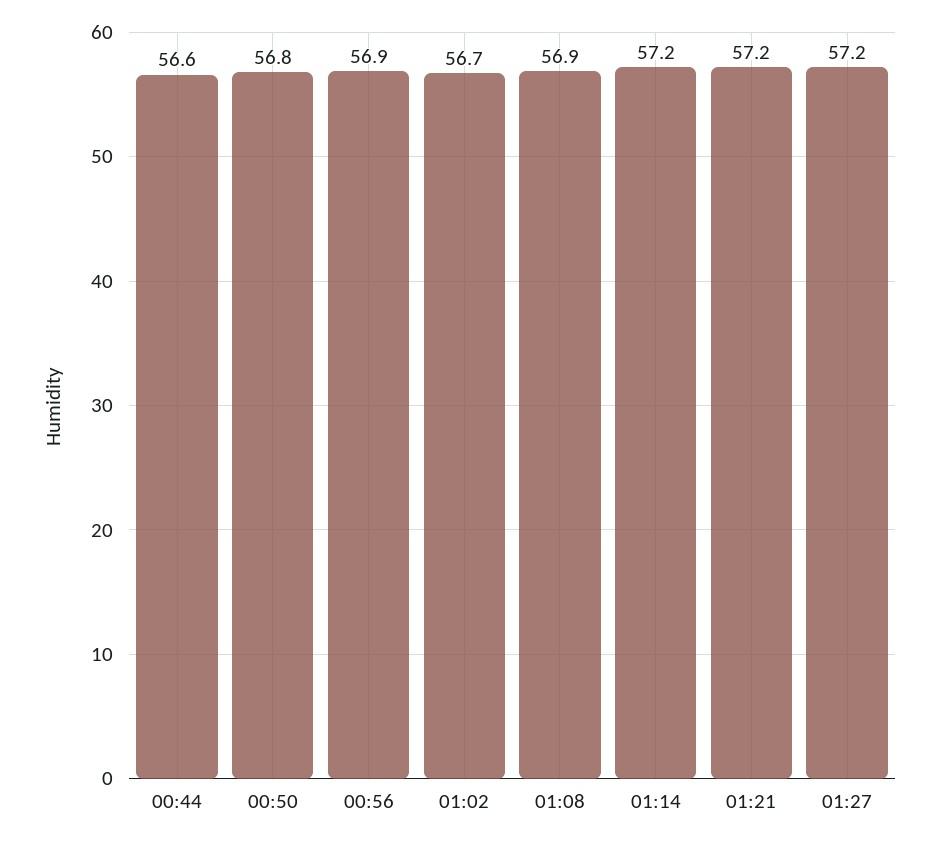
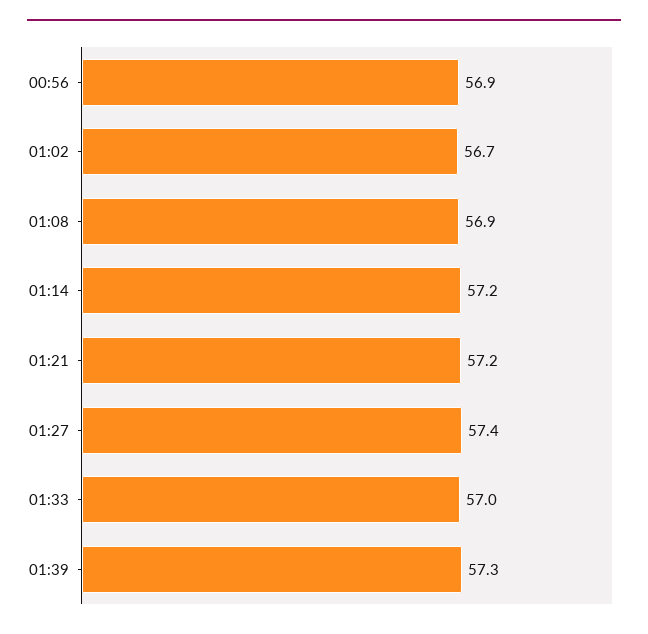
00:44: 56.6 -> none
00:50: 56.8 -> none
01:27: 57.2 -> 57.4
01:33: none -> 57
01:39: none -> 57.3

